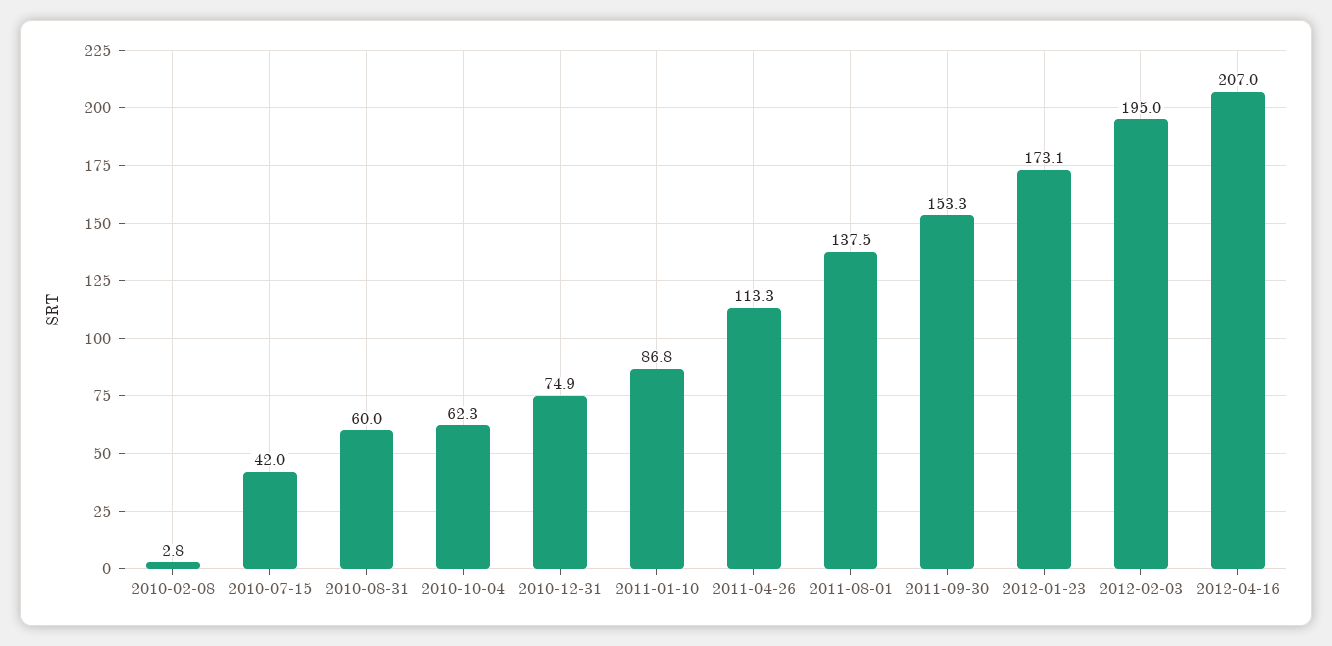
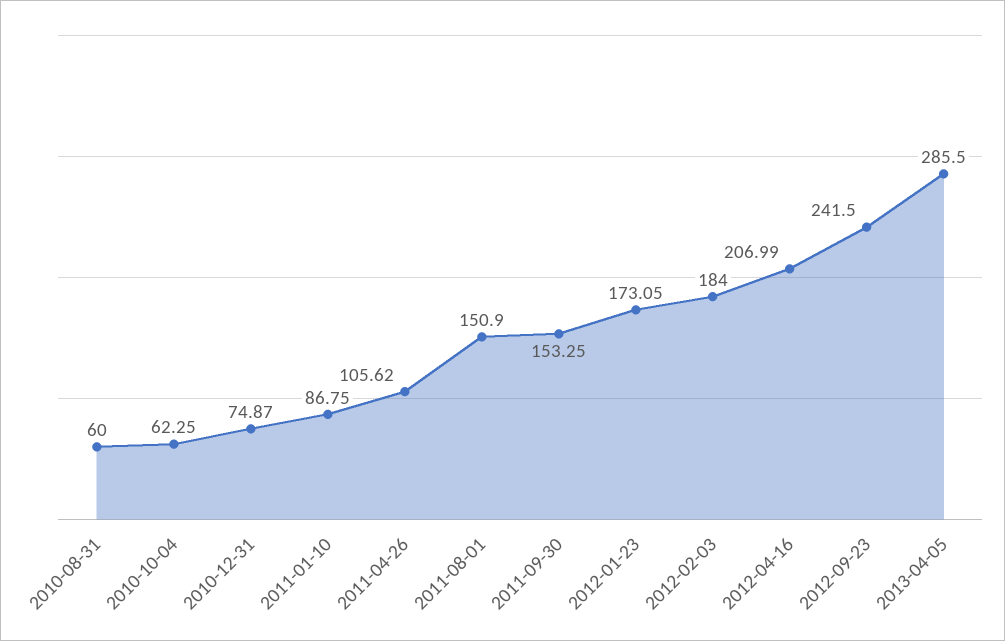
2010-02-08: 2.8 -> none
2010-07-15: 42 -> none
2011-04-26: 113.3 -> 105.62
2011-08-01: 137.5 -> 150.9
2012-02-03: 195 -> 184
2012-09-23: none -> 241.5
2013-04-05: none -> 285.5

